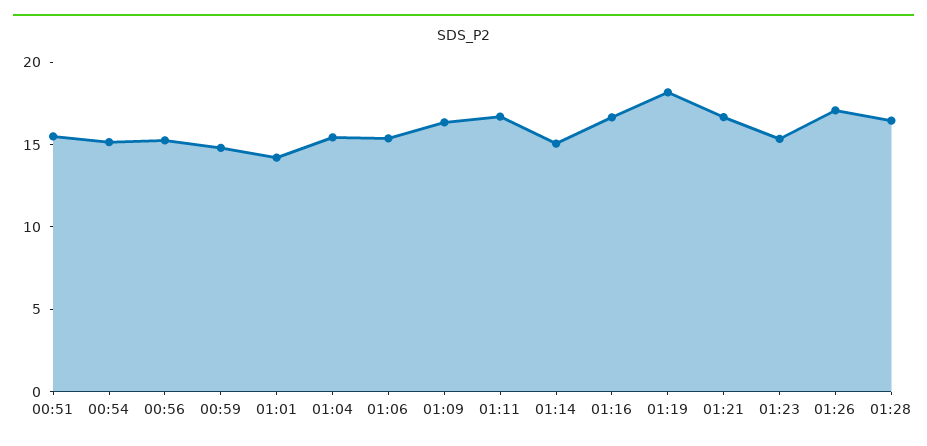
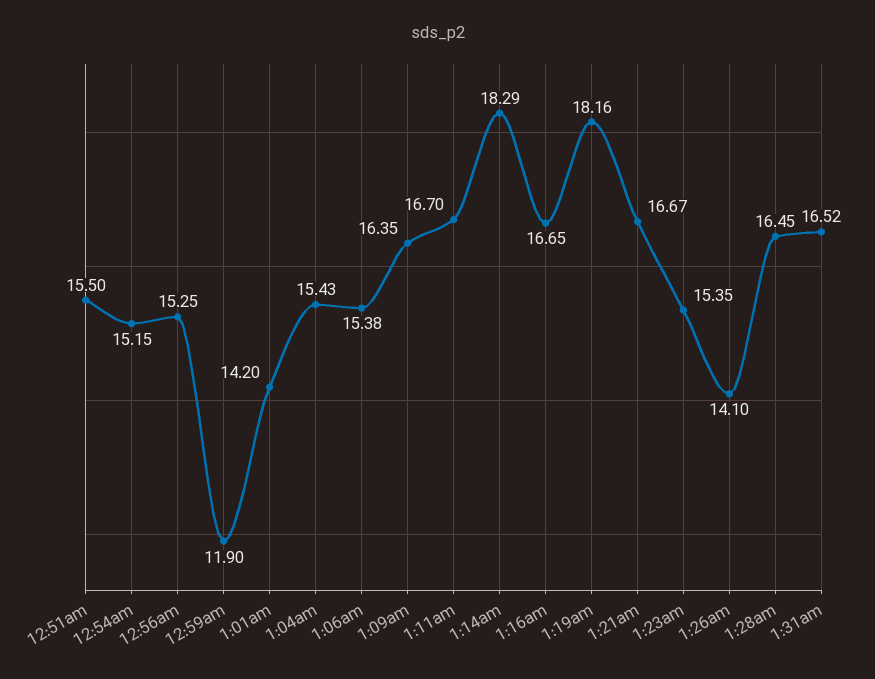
00:59: 15 -> 11.9
01:14: 15 -> 18.29
01:26: 17 -> 14.1
1:31am: none -> 16.52

